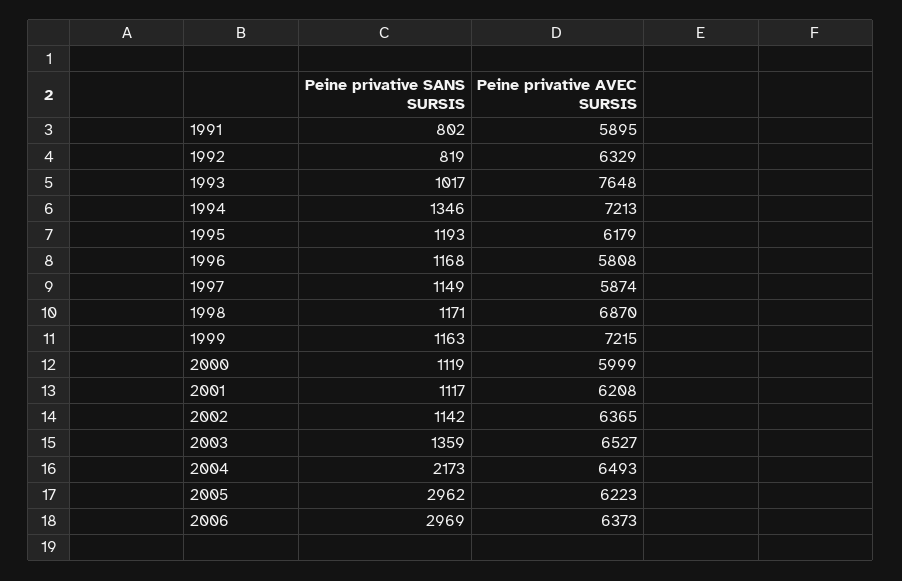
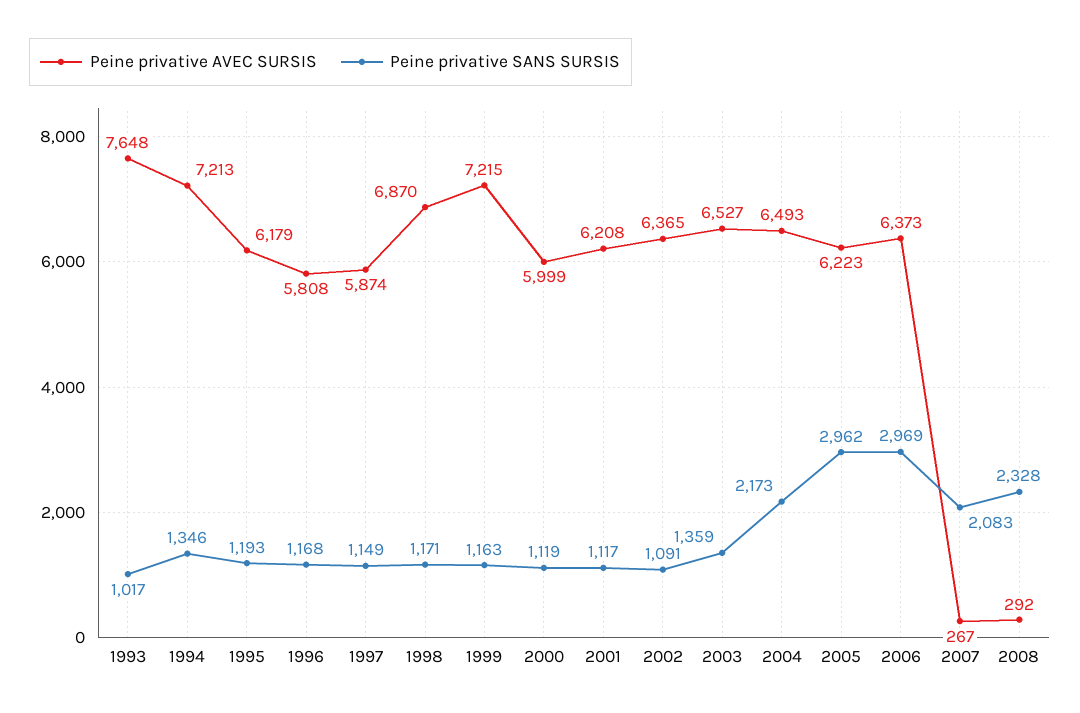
Peine privative SANS SURSIS, 1991: 802 -> none
Peine privative AVEC SURSIS, 1991: 5895 -> none
Peine privative SANS SURSIS, 1992: 819 -> none
Peine privative AVEC SURSIS, 1992: 6329 -> none
Peine privative SANS SURSIS, 2002: 1142 -> 1091
Peine privative AVEC SURSIS, 2007: none -> 267
Peine privative SANS SURSIS, 2007: none -> 2083
Peine privative AVEC SURSIS, 2008: none -> 292
Peine privative SANS SURSIS, 2008: none -> 2328

